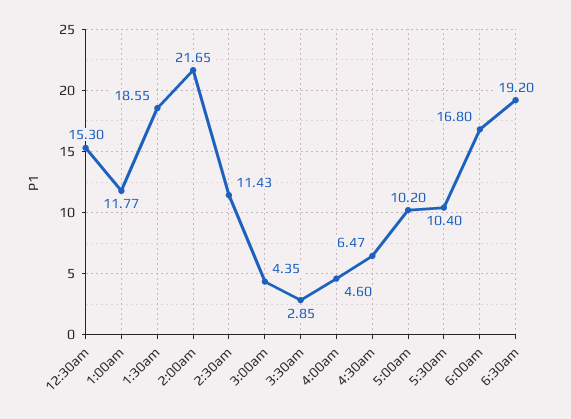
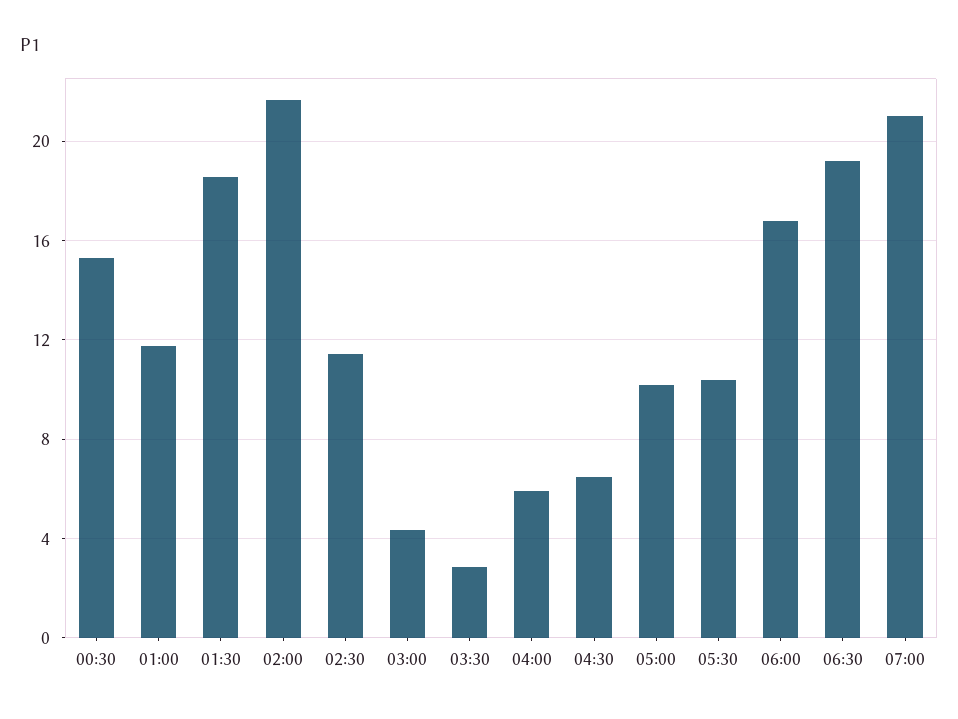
4:00am: 4.6 -> 6
07:00: none -> 21

